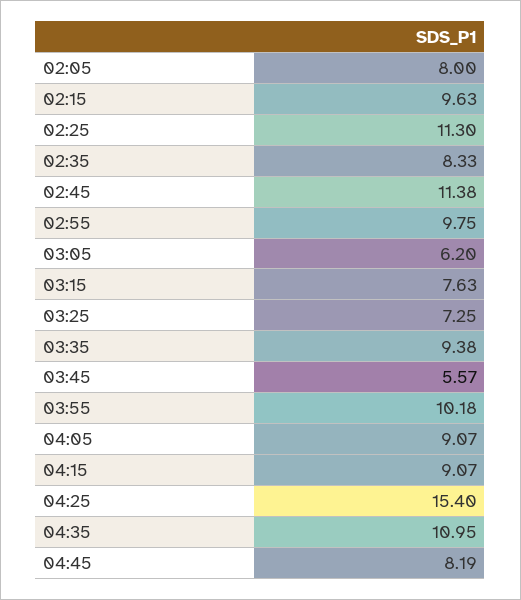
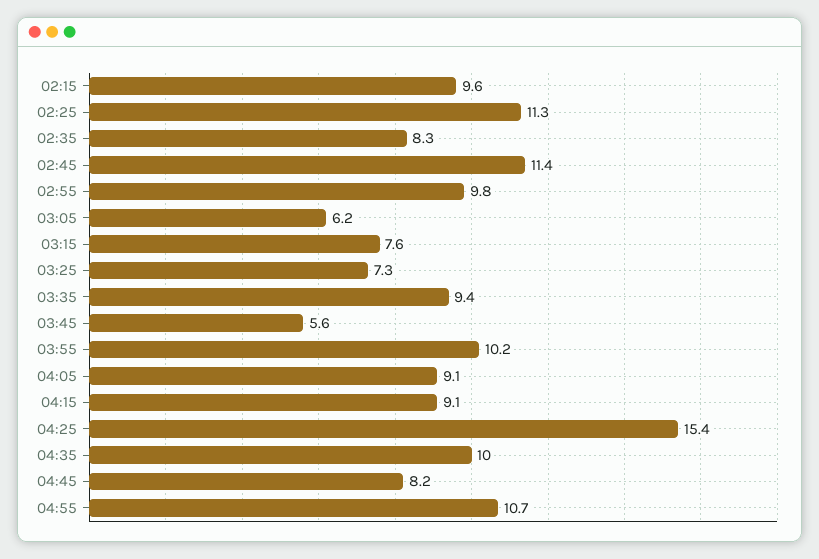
02:05: 8 -> none
04:35: 10.95 -> 10
04:55: none -> 10.7

